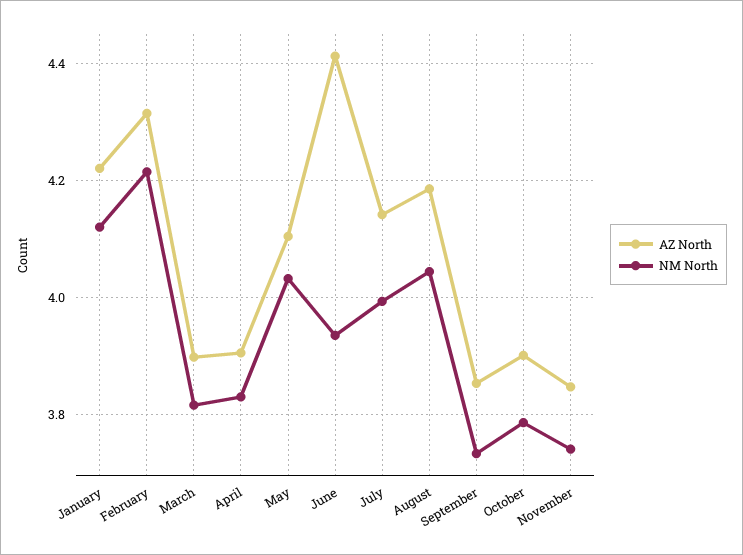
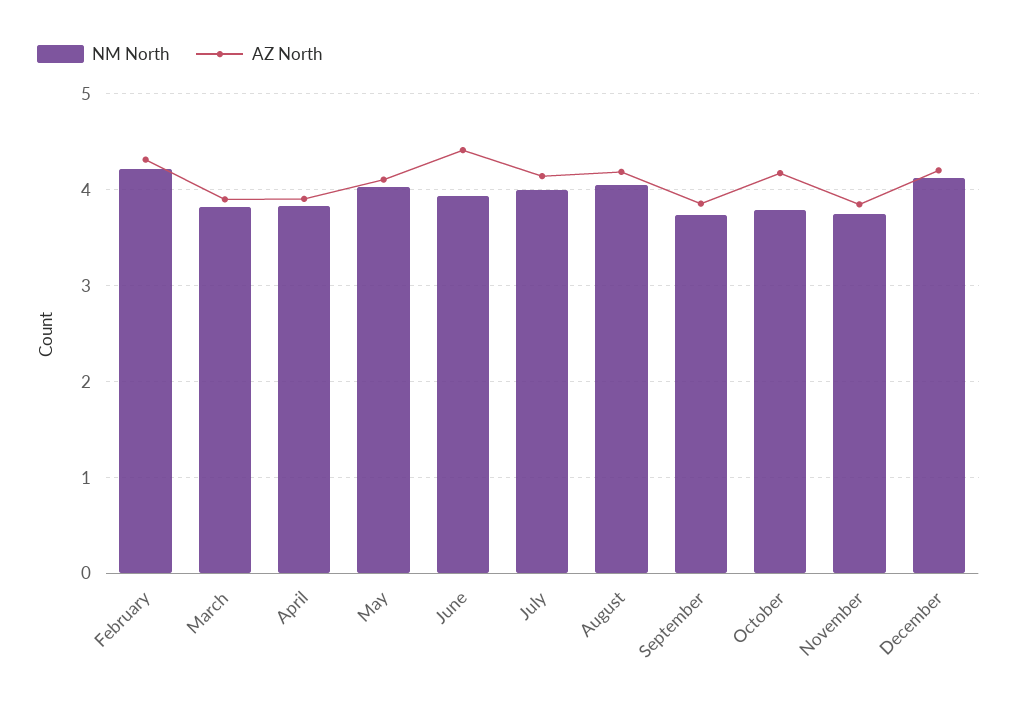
AZ North, January: 4.22 -> none
NM North, January: 4.12 -> none
AZ North, October: 3.9 -> 4.2
NM North, December: none -> 4.1
AZ North, December: none -> 4.2

